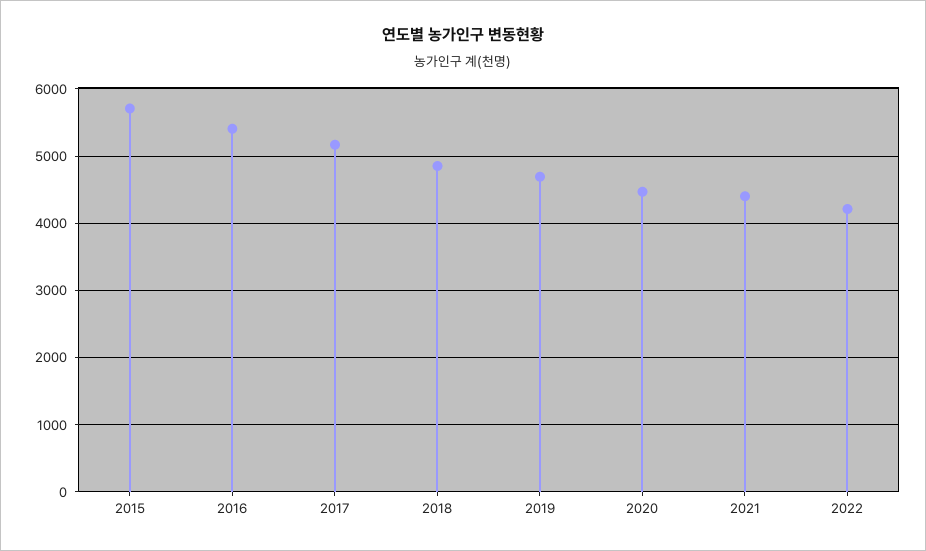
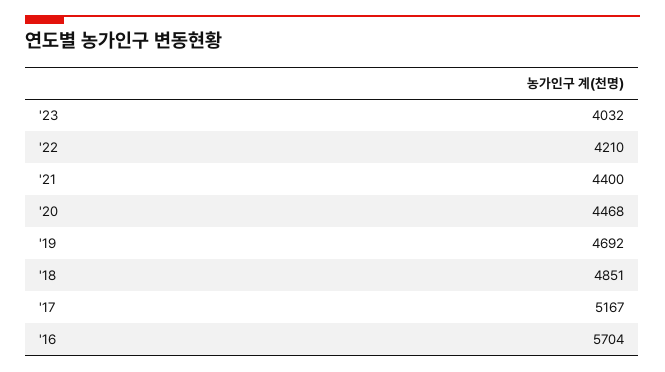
2015: 5700 -> none
2016: 5400 -> 5704
'23: none -> 4032

